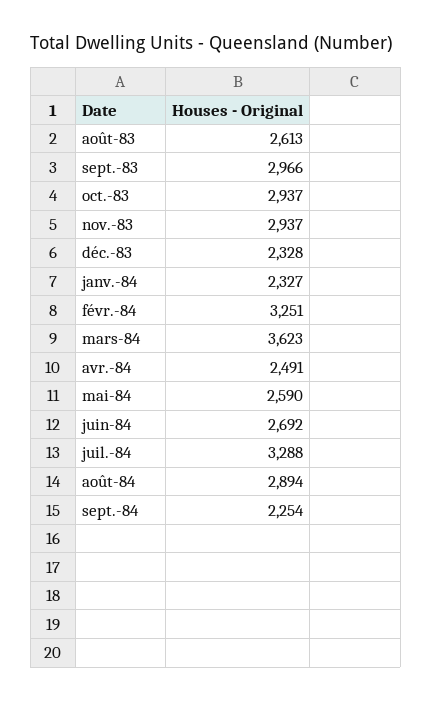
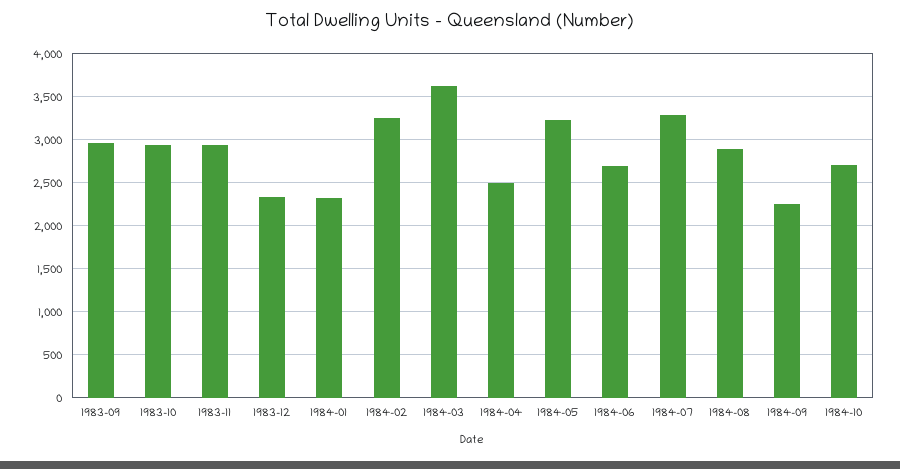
août-83: 2613 -> none
mai-84: 2590 -> 3200
1984-10: none -> 2700

